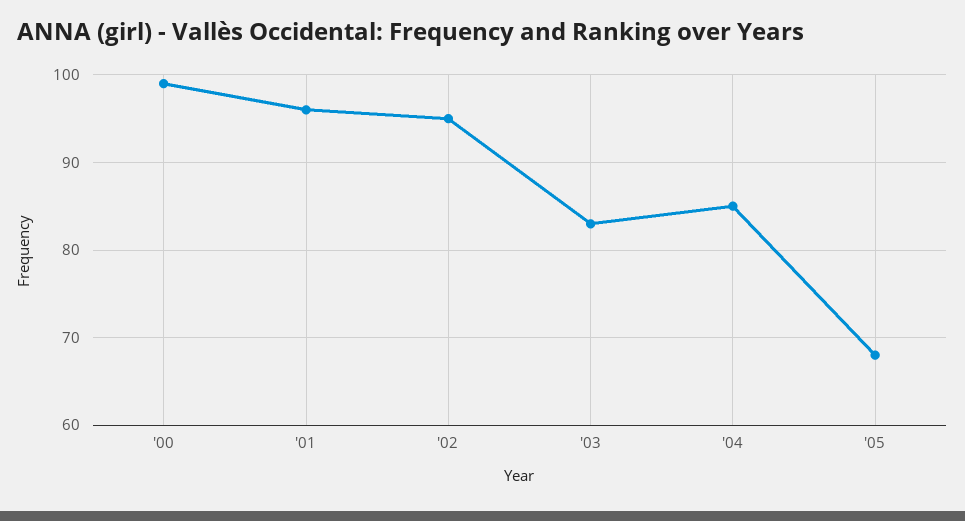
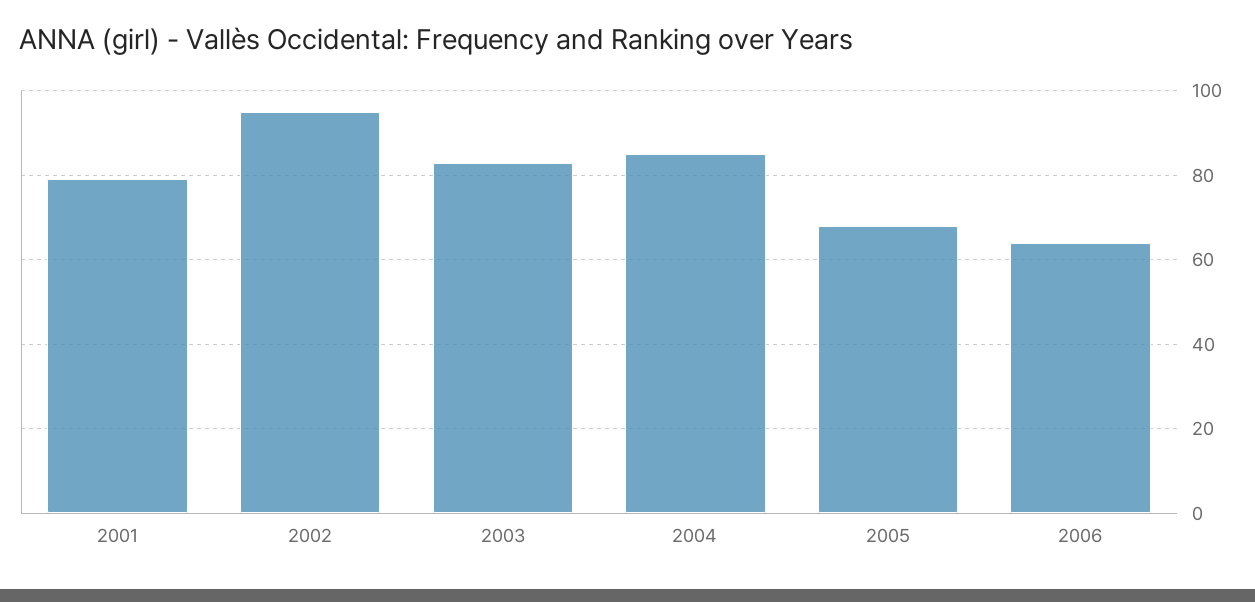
'00: 99 -> none
'01: 96 -> 80
2006: none -> 65

